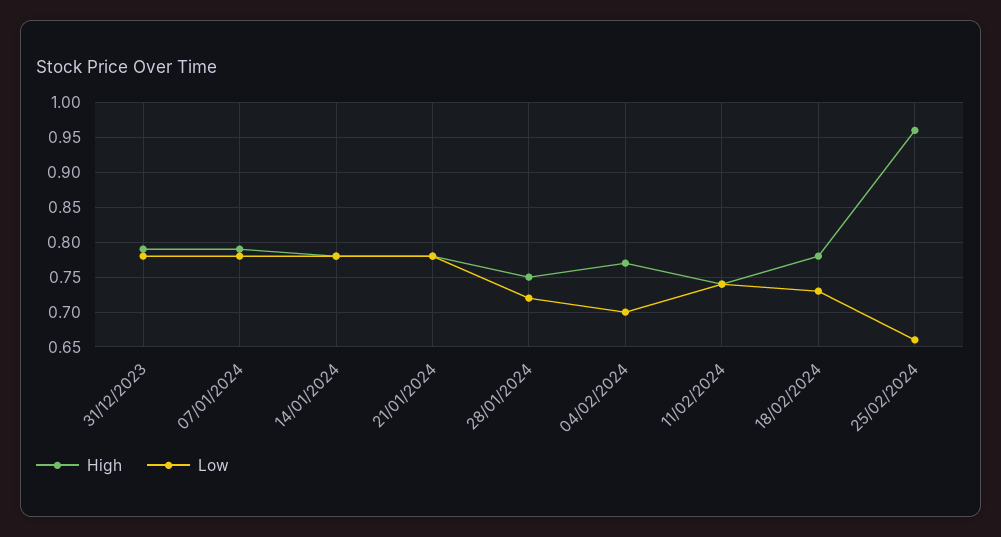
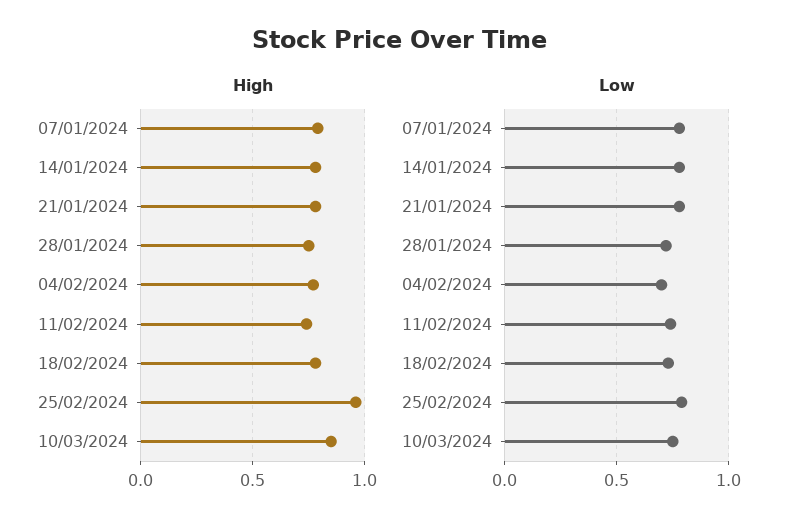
High, 31/12/2023: 0.79 -> none
Low, 31/12/2023: 0.78 -> none
Low, 25/02/2024: 0.66 -> 0.8
High, 10/03/2024: none -> 0.85
Low, 10/03/2024: none -> 0.75

